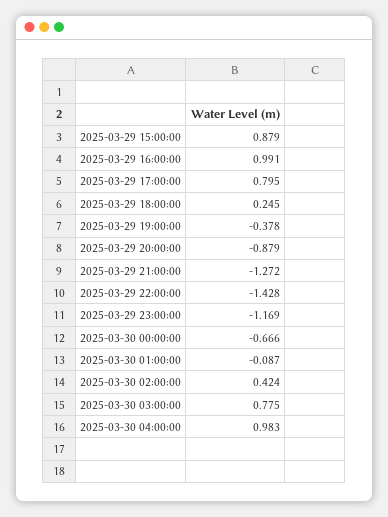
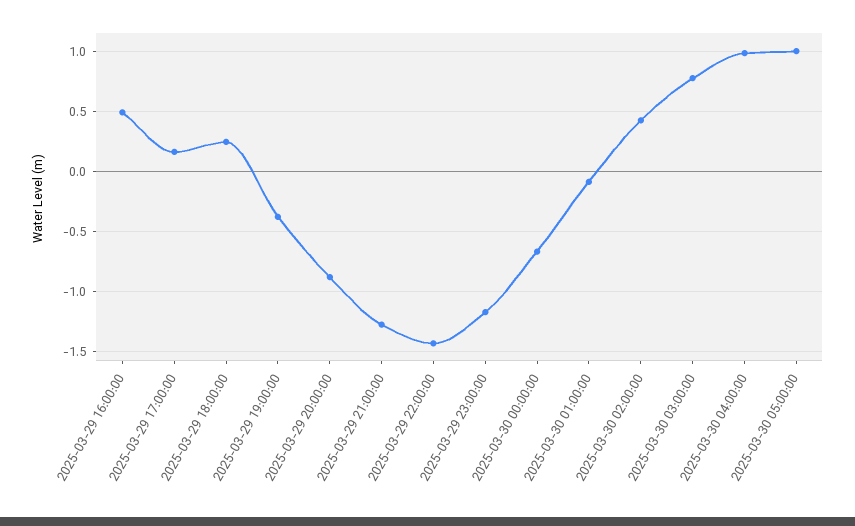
2025-03-29 15:00:00: 0.879 -> none
2025-03-29 16:00:00: 0.991 -> 0.5
2025-03-29 17:00:00: 0.795 -> 0.15
2025-03-30 05:00:00: none -> 1

